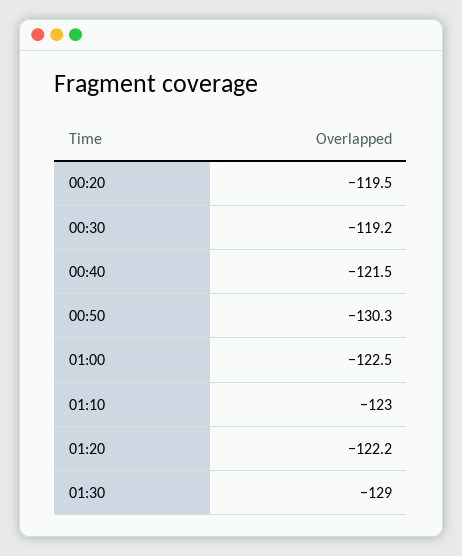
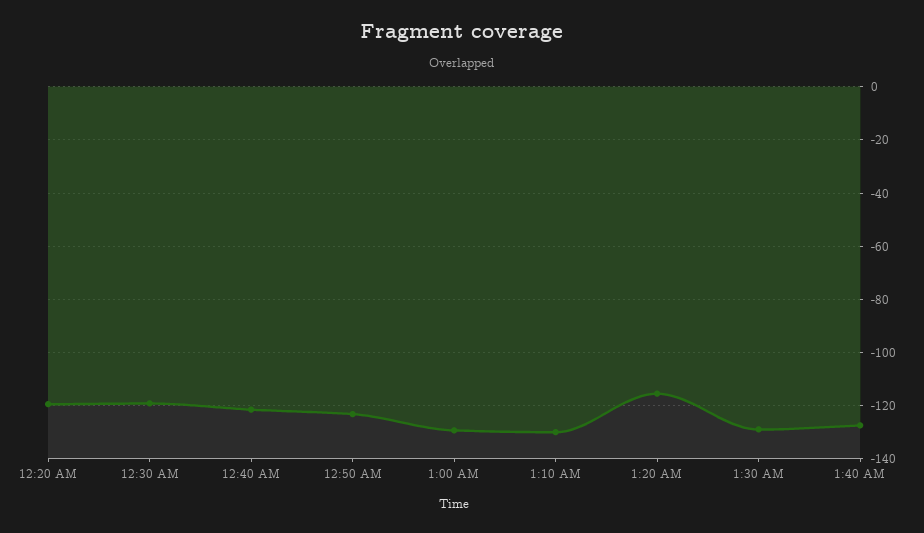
00:50: -130.3 -> -122.5
01:00: -122.5 -> -130
01:10: -123 -> -130
01:20: -122.2 -> -115
1:40 AM: none -> -127.5

